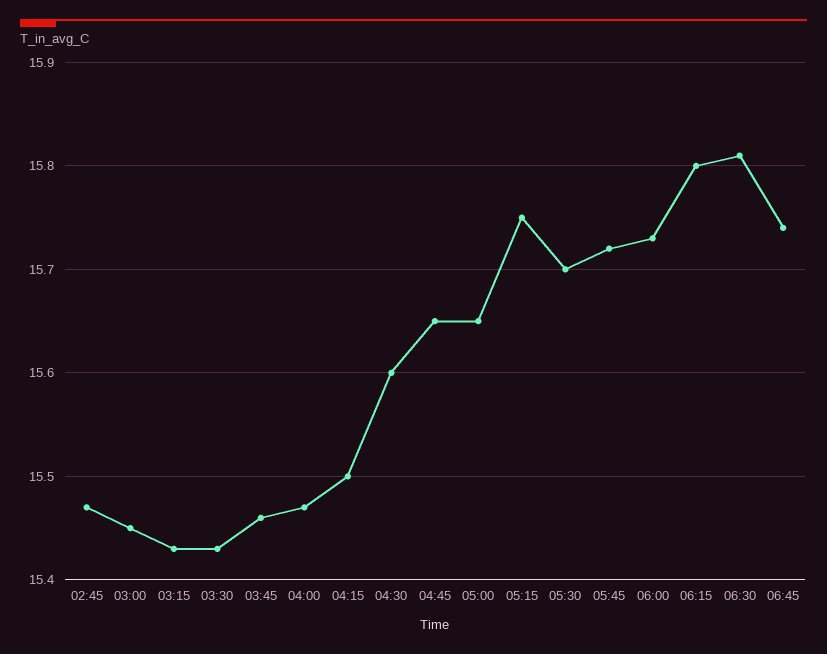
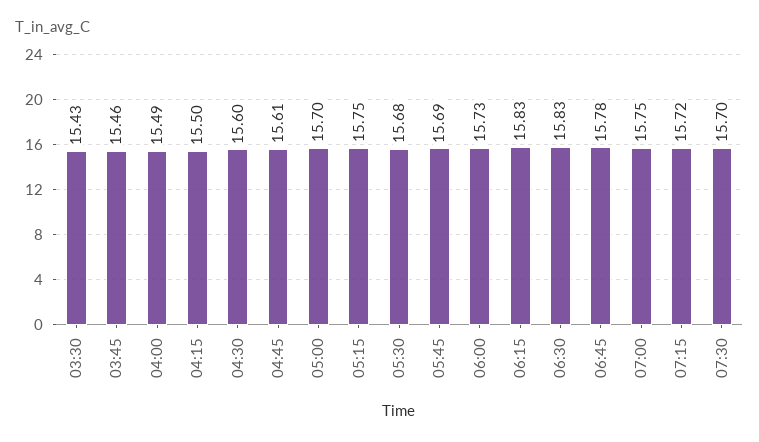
02:45: 15.47 -> none
03:00: 15.45 -> none
03:15: 15.43 -> none
04:00: 15.47 -> 15.49
04:45: 15.65 -> 15.61
05:00: 15.65 -> 15.7
05:30: 15.7 -> 15.68
05:45: 15.72 -> 15.69
06:15: 15.8 -> 15.83
06:30: 15.81 -> 15.83
06:45: 15.74 -> 15.78
07:00: none -> 15.75
07:15: none -> 15.72
07:30: none -> 15.7

